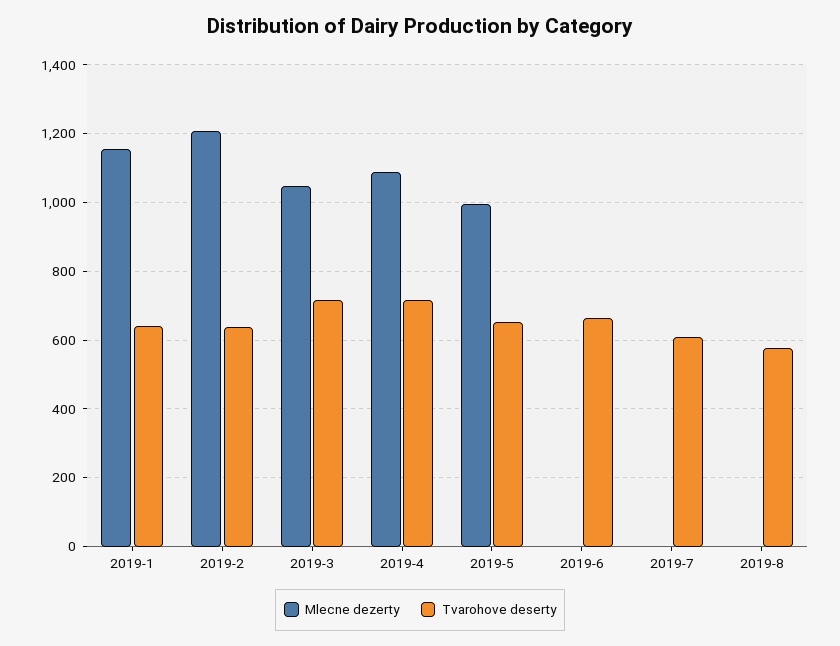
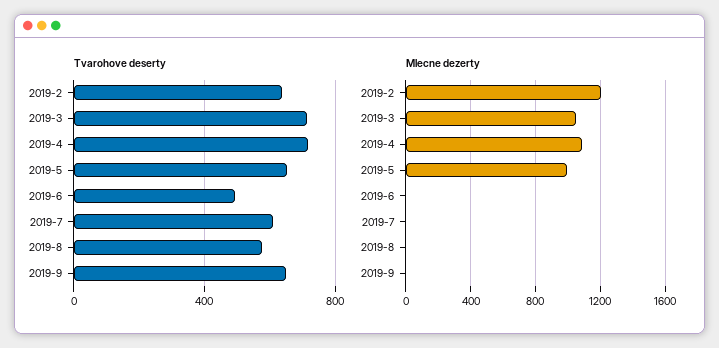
Mlecne dezerty, 2019-1: 1160 -> none
Tvarohove deserty, 2019-1: 640 -> none
Tvarohove deserty, 2019-6: 660 -> 500
Tvarohove deserty, 2019-9: none -> 650
Mlecne dezerty, 2019-9: none -> 0

